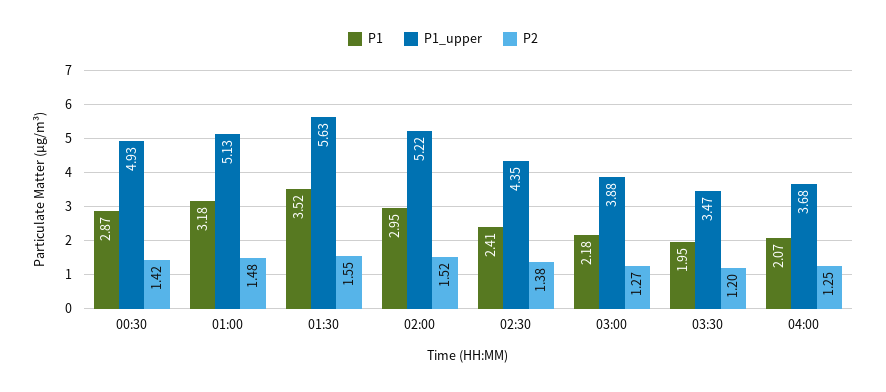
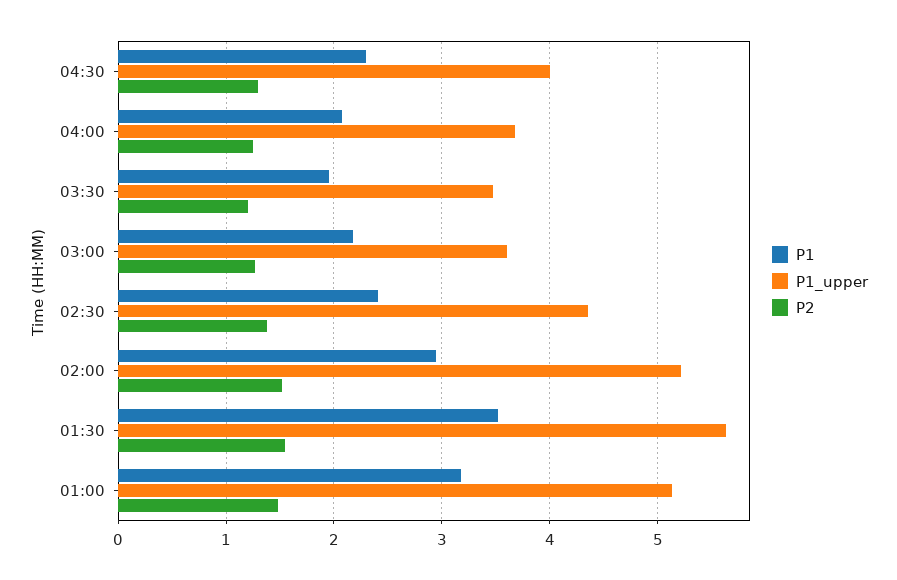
P1, 00:30: 2.87 -> none
P1_upper, 00:30: 4.93 -> none
P2, 00:30: 1.42 -> none
P1_upper, 03:00: 3.88 -> 3.6
P1, 04:30: none -> 2.3
P1_upper, 04:30: none -> 4
P2, 04:30: none -> 1.3

